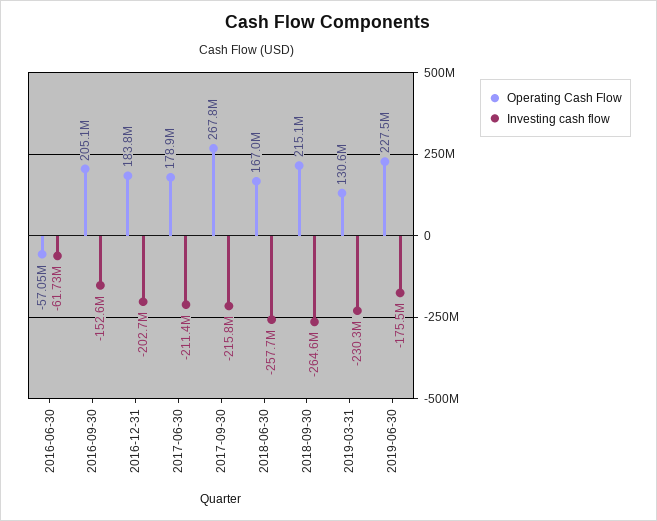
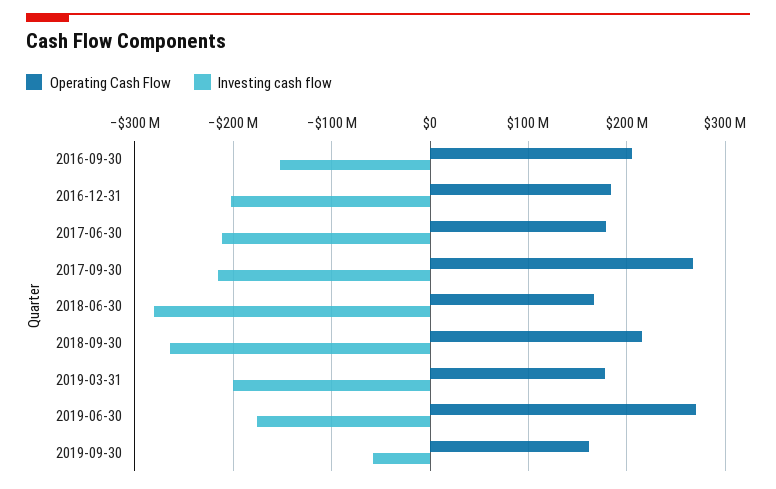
Operating Cash Flow, 2016-06-30: -57050000 -> none
Investing cash flow, 2016-06-30: -61730000 -> none
Investing cash flow, 2018-06-30: -257700000 -> -280000000
Operating Cash Flow, 2019-03-31: 130600000 -> 180000000
Investing cash flow, 2019-03-31: -230300000 -> -200000000
Operating Cash Flow, 2019-06-30: 227500000 -> 270000000
Operating Cash Flow, 2019-09-30: none -> 160000000
Investing cash flow, 2019-09-30: none -> -60000000

